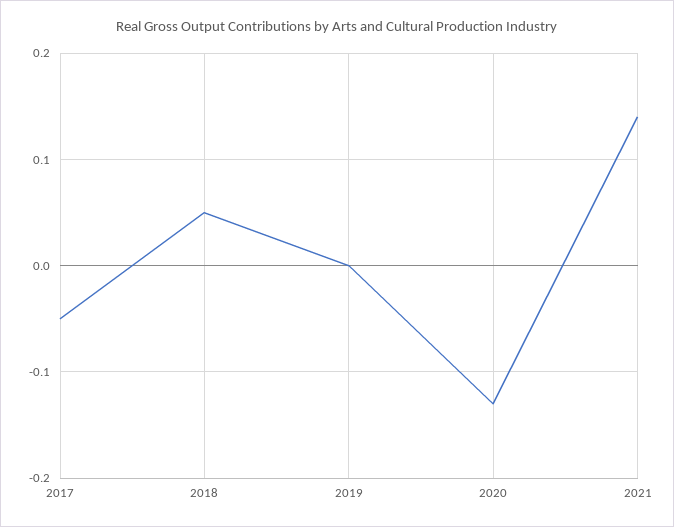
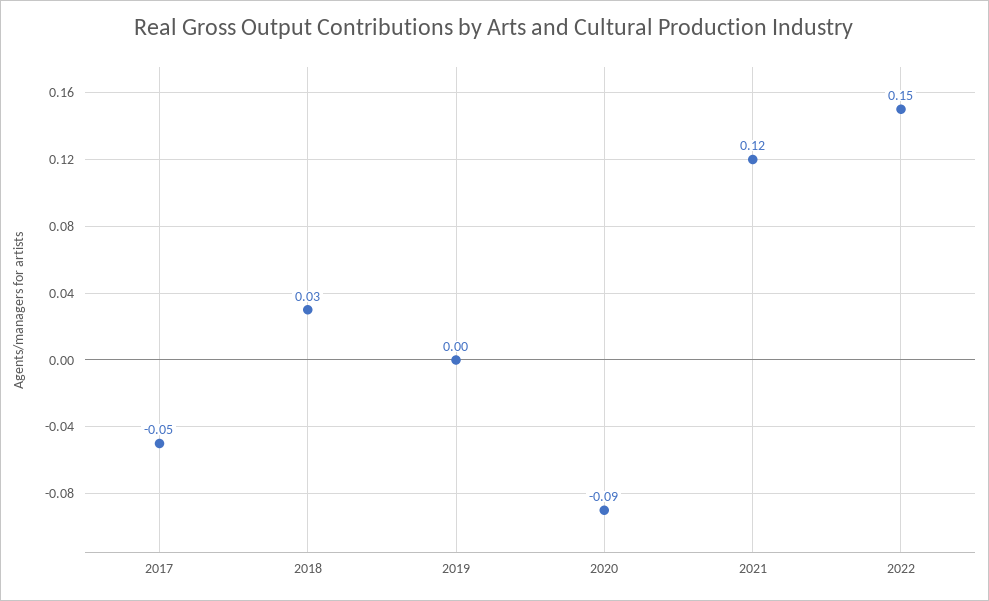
2018: 0.05 -> 0.03
2020: -0.13 -> -0.09
2021: 0.14 -> 0.12
2022: none -> 0.15

